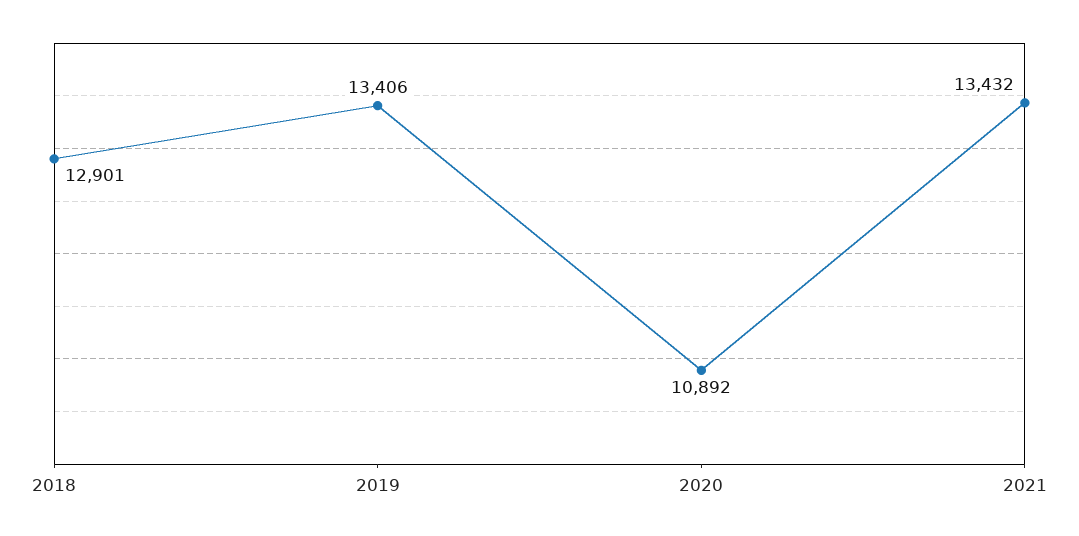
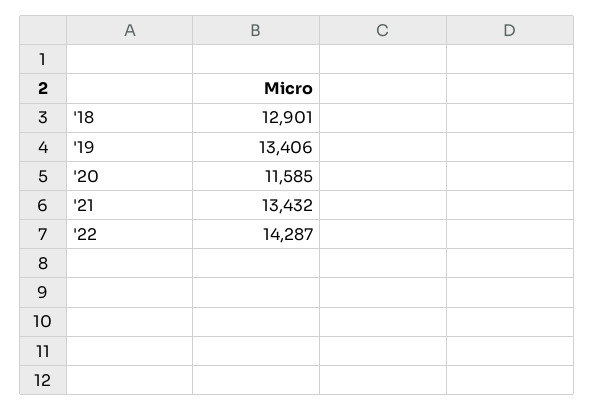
2020: 10892 -> 11585
'22: none -> 14287

